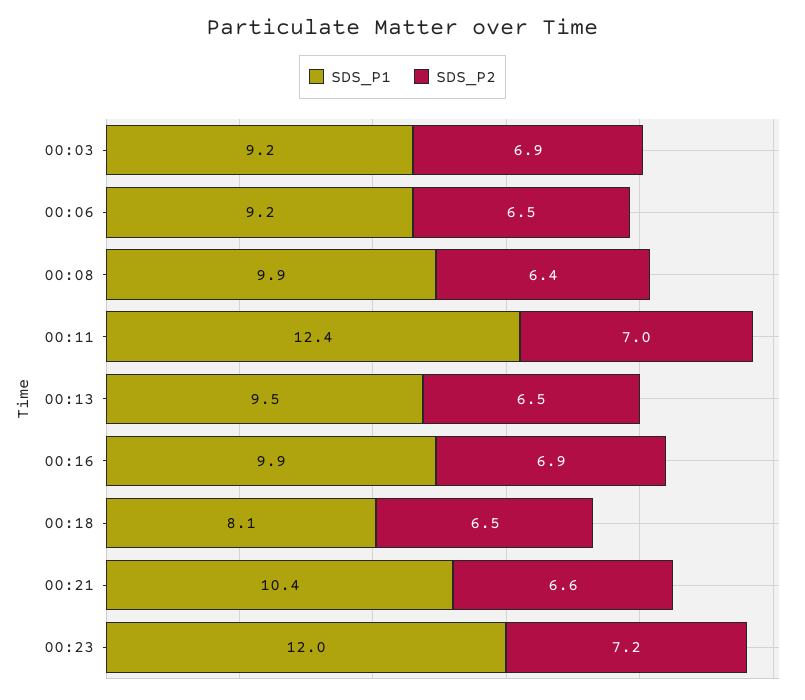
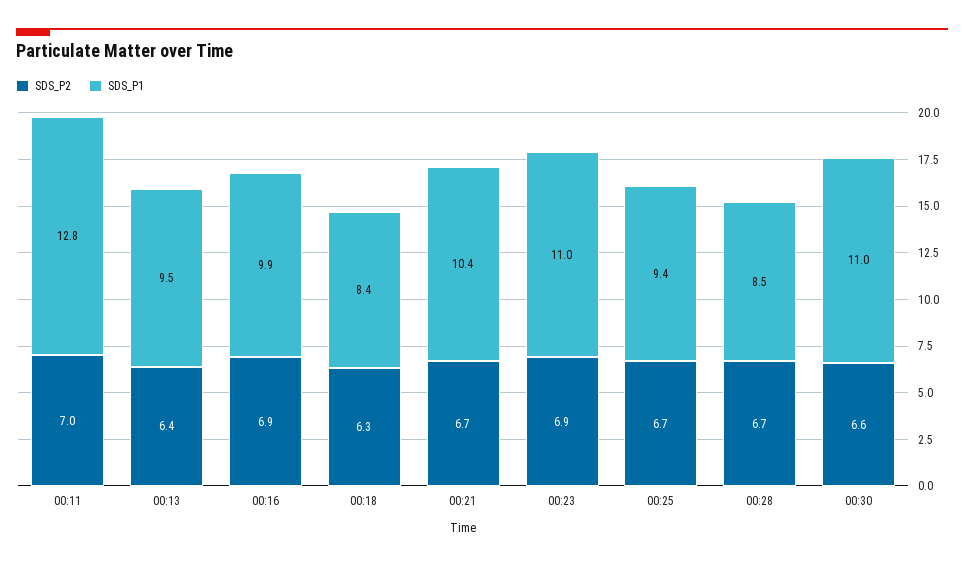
SDS_P1, 00:03: 9.2 -> none
SDS_P2, 00:03: 6.9 -> none
SDS_P1, 00:06: 9.2 -> none
SDS_P2, 00:06: 6.5 -> none
SDS_P1, 00:08: 9.9 -> none
SDS_P2, 00:08: 6.4 -> none
SDS_P1, 00:11: 12.4 -> 12.8
SDS_P2, 00:13: 6.5 -> 6.4
SDS_P1, 00:18: 8.1 -> 8.4
SDS_P2, 00:18: 6.5 -> 6.3
SDS_P2, 00:21: 6.6 -> 6.7
SDS_P1, 00:23: 12 -> 11
SDS_P2, 00:23: 7.2 -> 6.9
SDS_P2, 00:25: none -> 6.7
SDS_P1, 00:25: none -> 9.4
SDS_P2, 00:28: none -> 6.7
SDS_P1, 00:28: none -> 8.5
SDS_P2, 00:30: none -> 6.6
SDS_P1, 00:30: none -> 11

